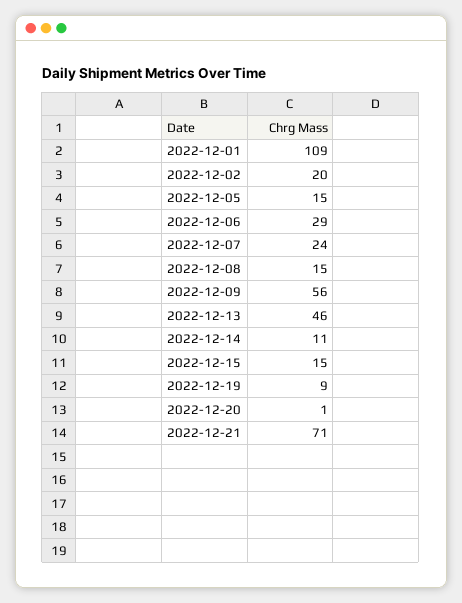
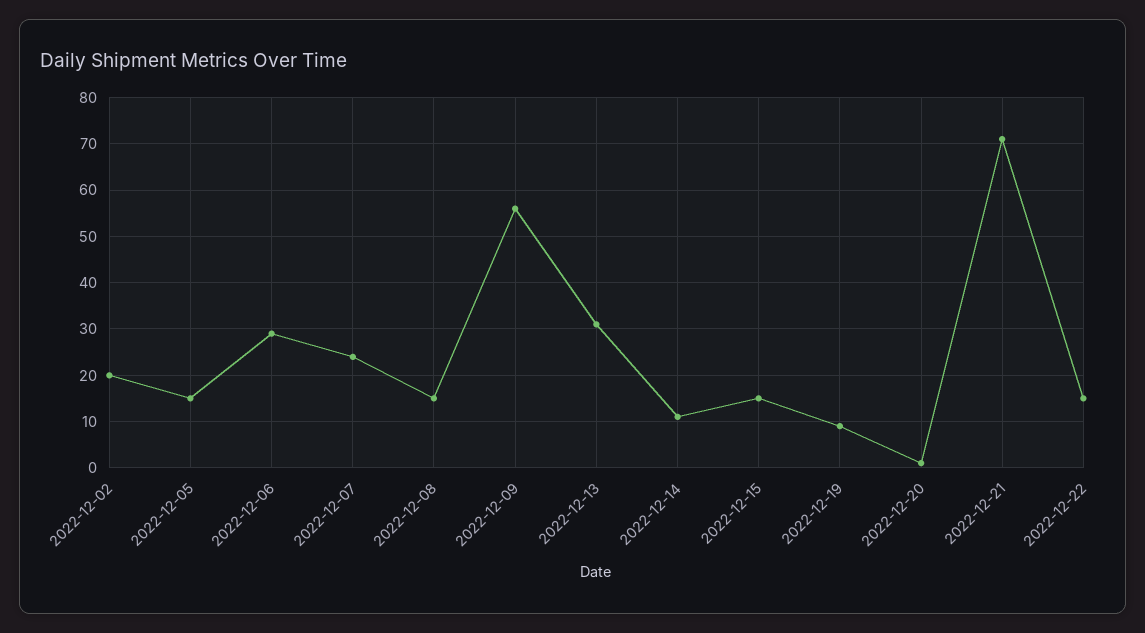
2022-12-01: 109 -> none
2022-12-13: 46 -> 30
2022-12-22: none -> 15

